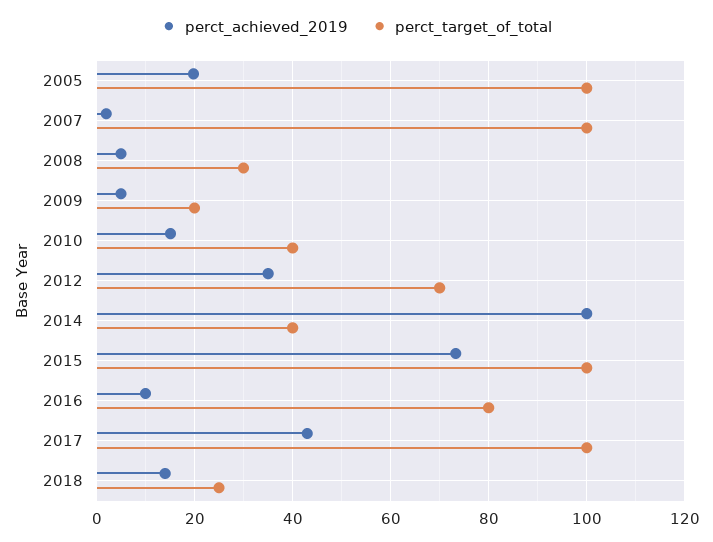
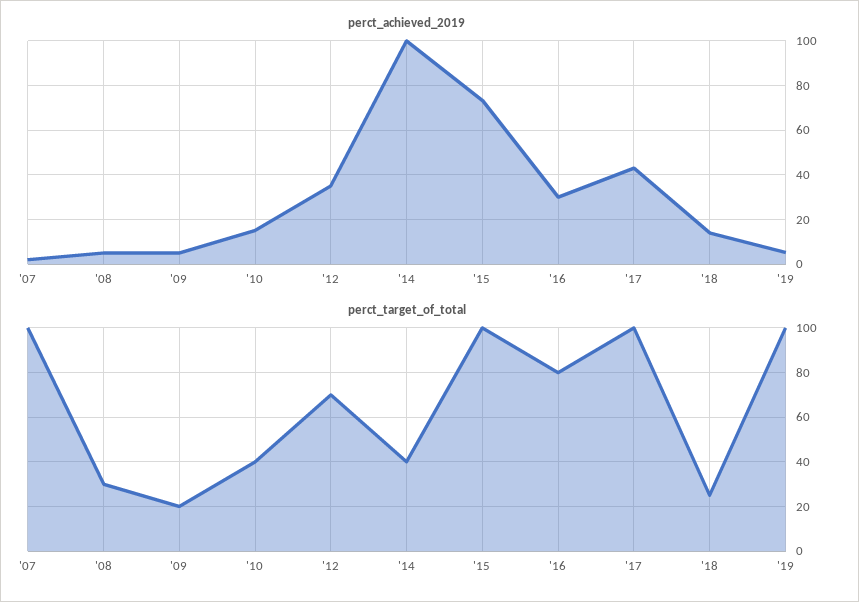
perct_achieved_2019, 2005: 20 -> none
perct_target_of_total, 2005: 100 -> none
perct_achieved_2019, 2016: 10 -> 30
perct_achieved_2019, '19: none -> 5
perct_target_of_total, '19: none -> 100

